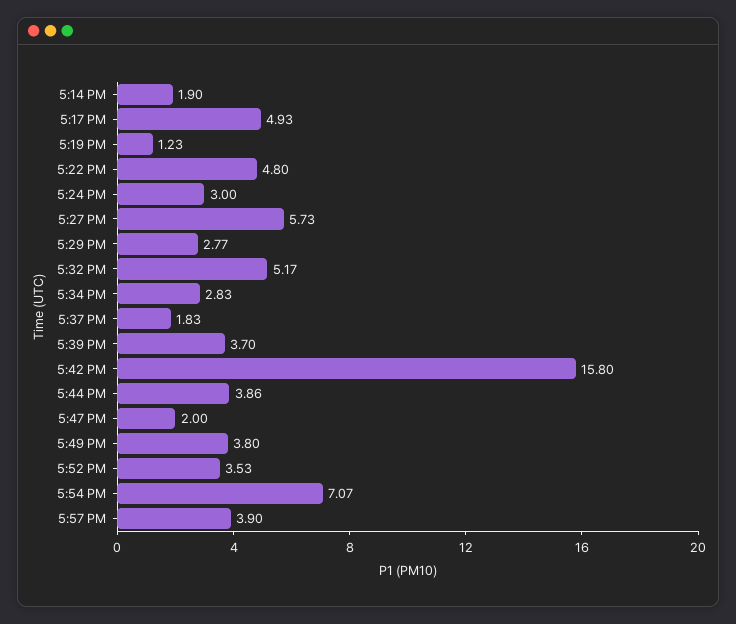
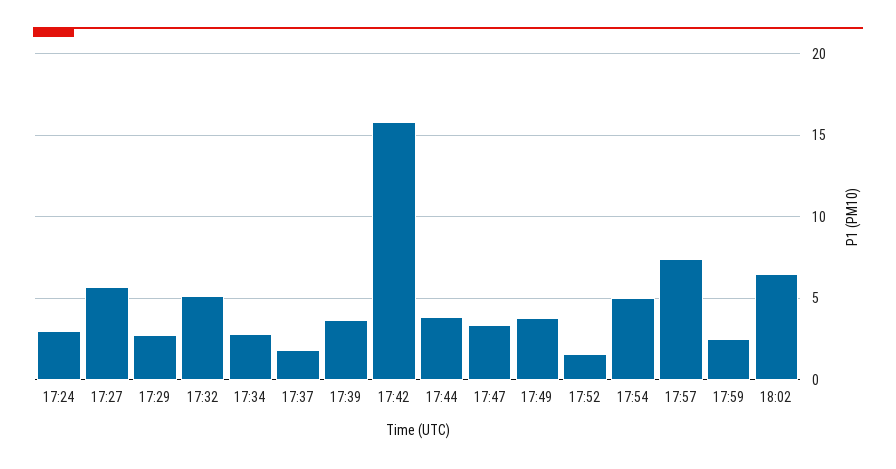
5:14 PM: 1.9 -> none
5:17 PM: 4.93 -> none
5:19 PM: 1.23 -> none
5:22 PM: 4.8 -> none
5:47 PM: 2 -> 3.5
5:52 PM: 3.53 -> 1.5
5:54 PM: 7.07 -> 5
5:57 PM: 3.9 -> 7.5
17:59: none -> 2.5
18:02: none -> 6.5

